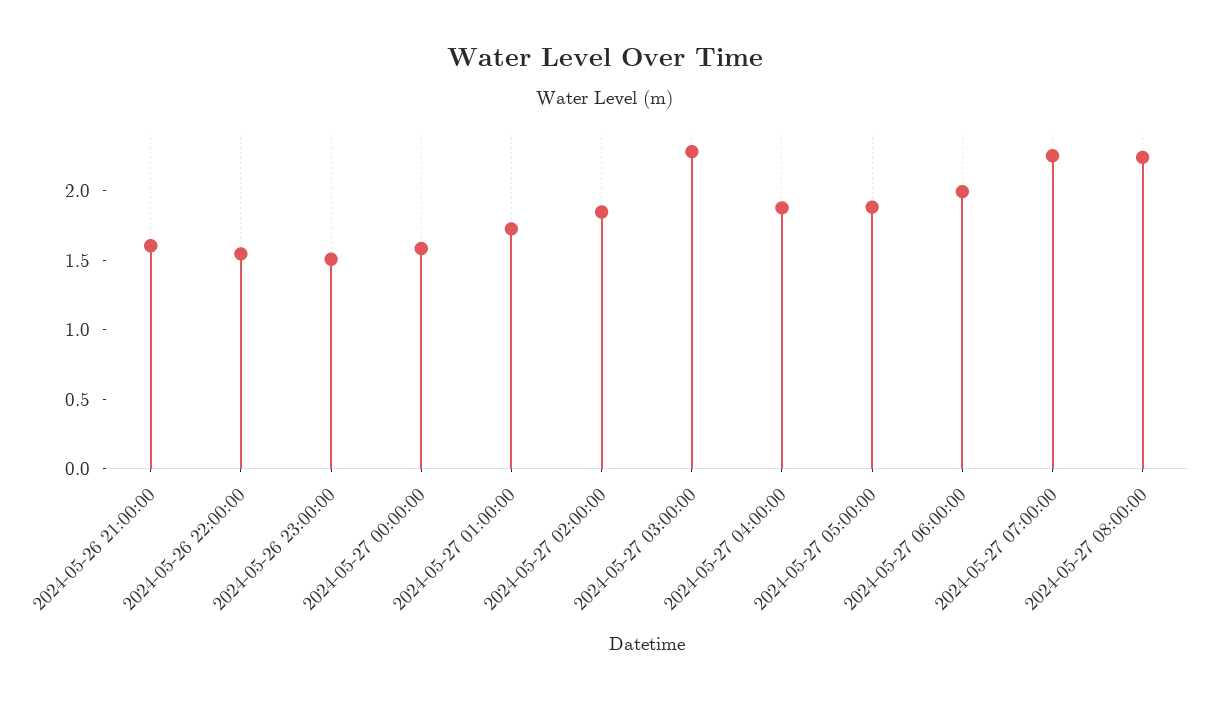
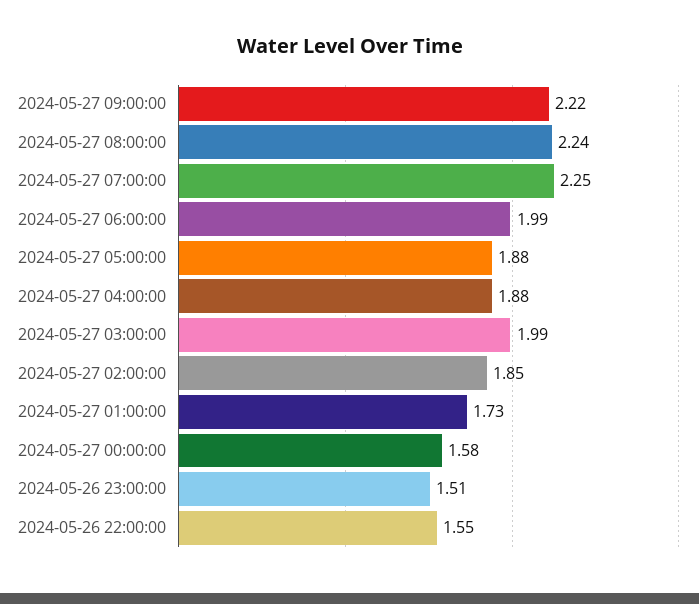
2024-05-26 21:00:00: 1.6 -> none
2024-05-27 03:00:00: 2.3 -> 1.99
2024-05-27 09:00:00: none -> 2.22

